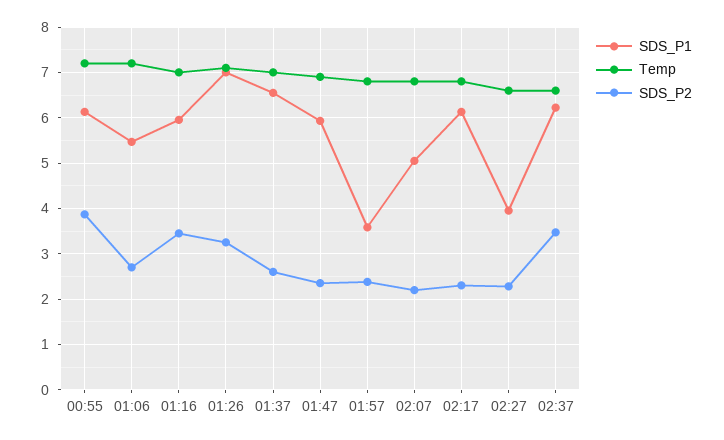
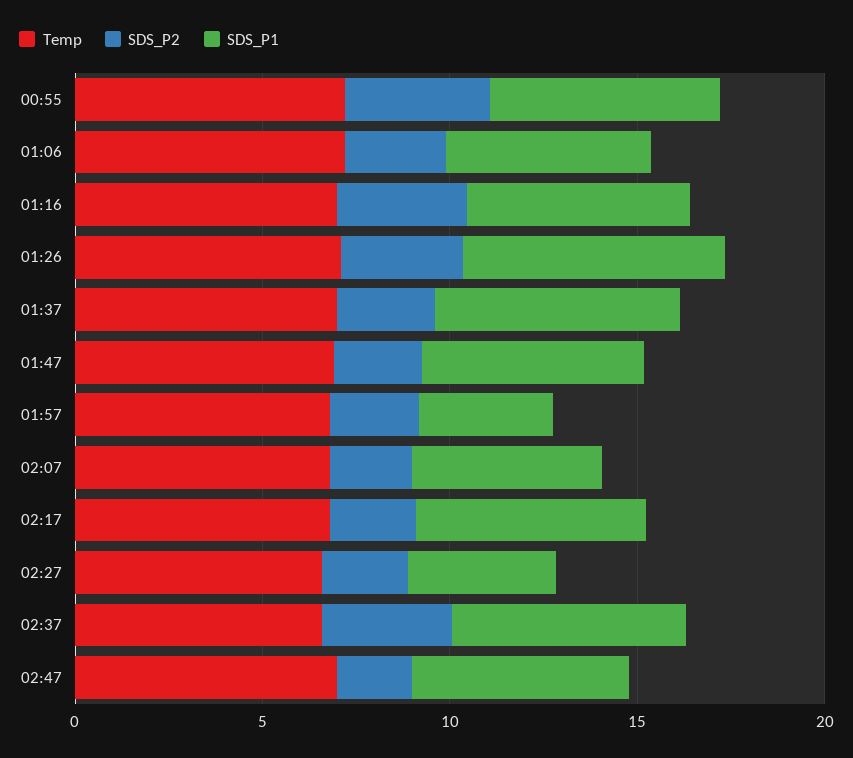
Temp, 02:47: none -> 7
SDS_P2, 02:47: none -> 2
SDS_P1, 02:47: none -> 6

